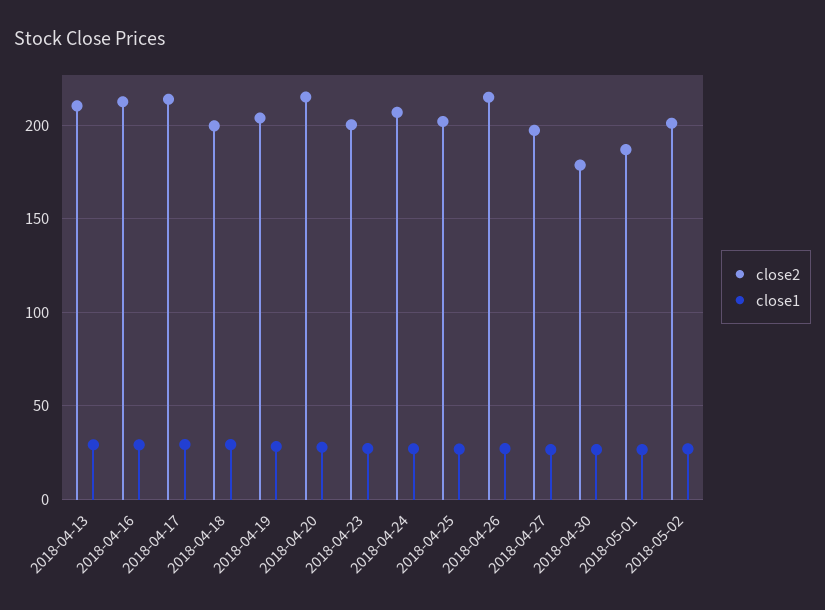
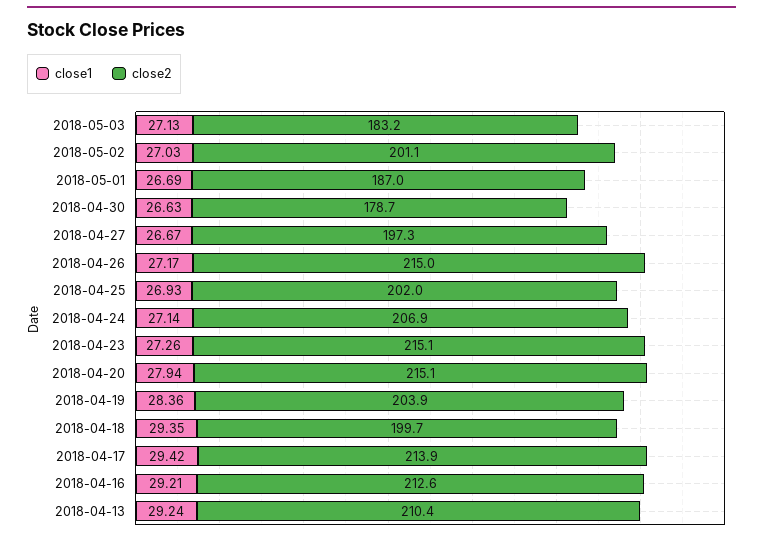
close2, 2018-04-23: 200 -> 215.1
close1, 2018-05-03: none -> 27.13
close2, 2018-05-03: none -> 183.2

